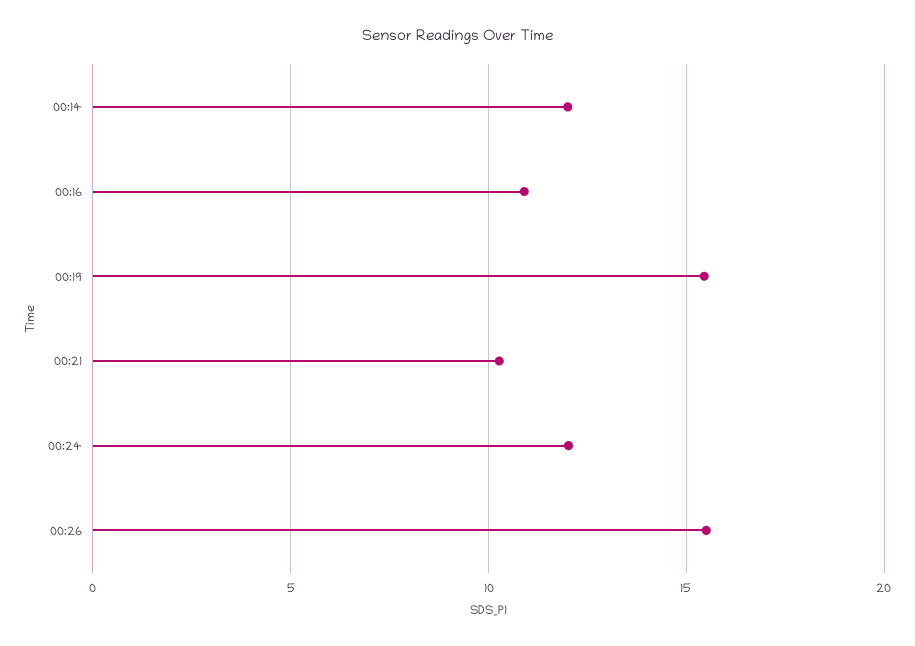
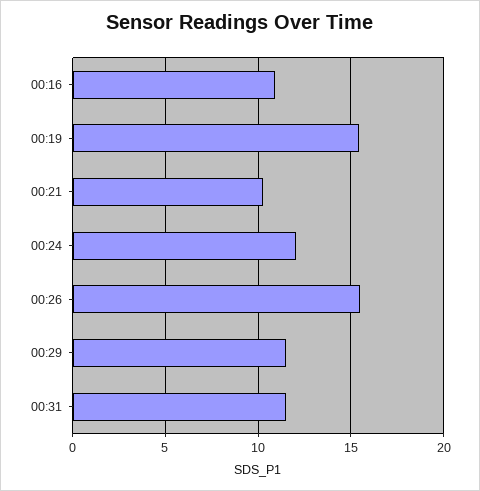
00:14: 12 -> none
00:29: none -> 11.5
00:31: none -> 11.5

